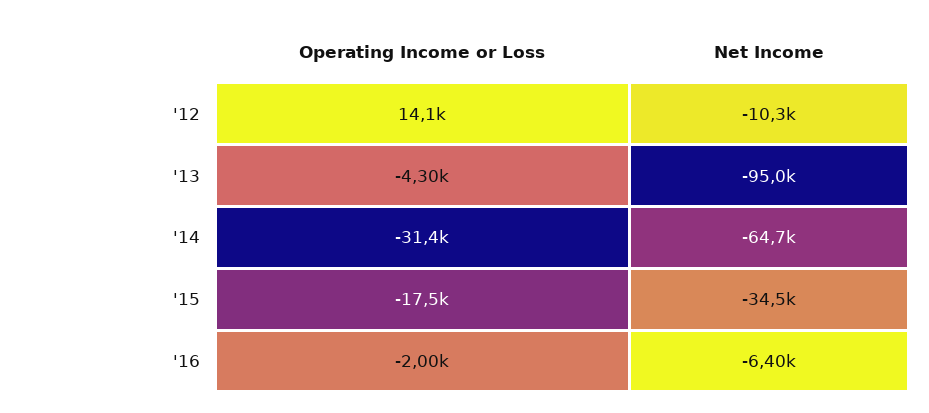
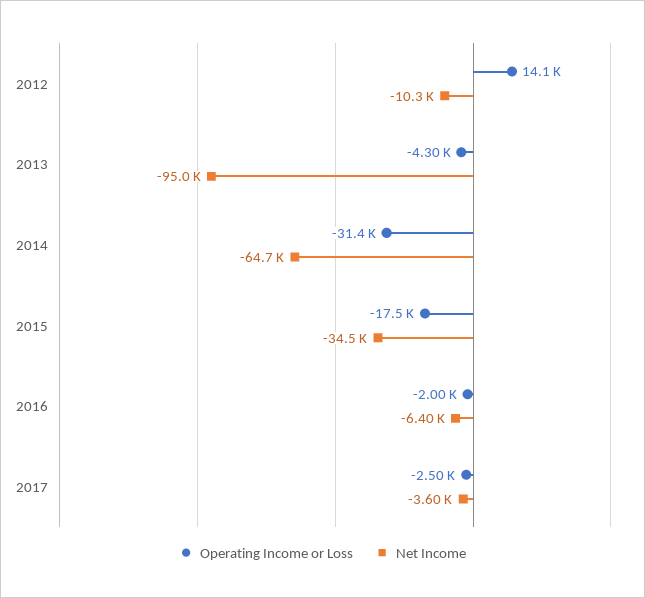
Operating Income or Loss, 2017: none -> -2500
Net Income, 2017: none -> -3600

